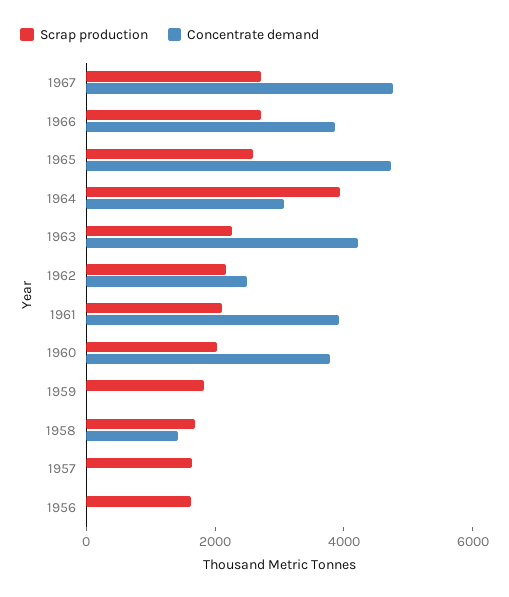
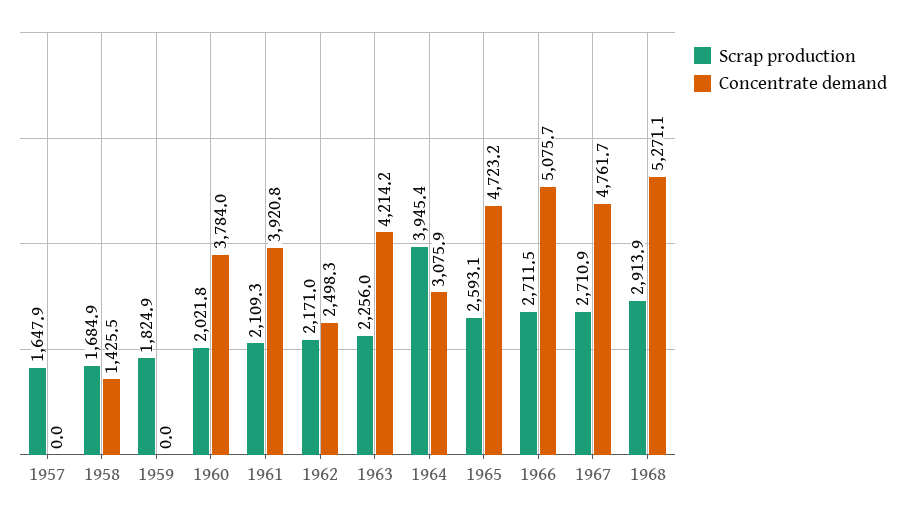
Concentrate demand, 1966: 4000 -> 5075.7
Scrap production, 1956: 1500 -> none
Concentrate demand, 1956: 0 -> none
Scrap production, 1968: none -> 2913.9
Concentrate demand, 1968: none -> 5271.1

